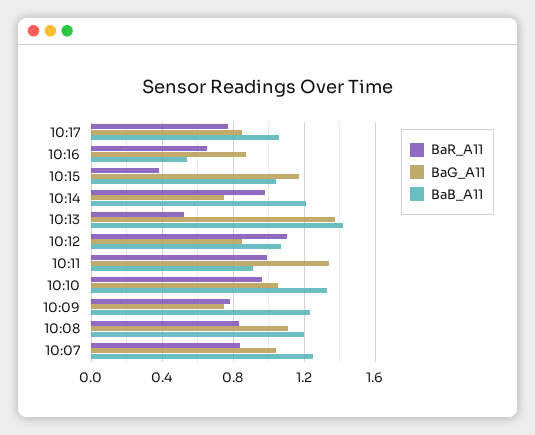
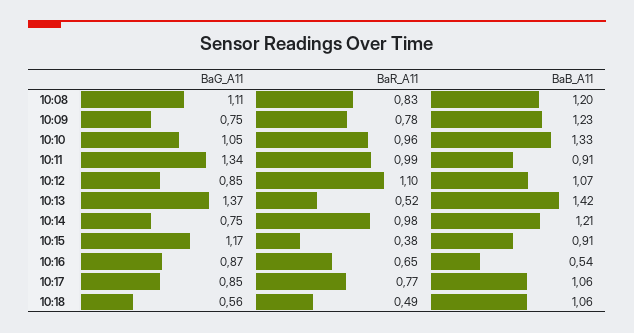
BaB_A11, 10:15: 1.05 -> 0.91
BaR_A11, 10:07: 0.85 -> none
BaG_A11, 10:07: 1.05 -> none
BaB_A11, 10:07: 1.25 -> none
BaG_A11, 10:18: none -> 0.56
BaR_A11, 10:18: none -> 0.49
BaB_A11, 10:18: none -> 1.06

